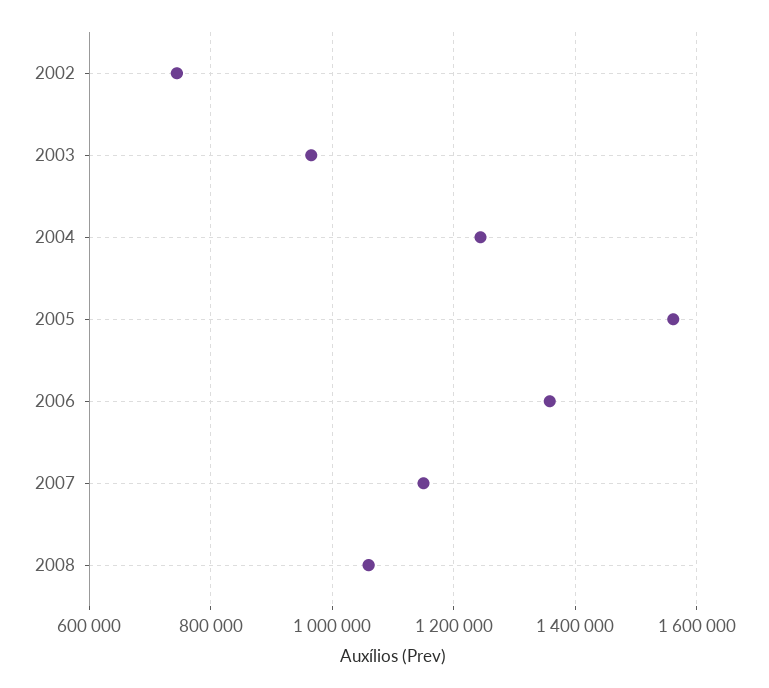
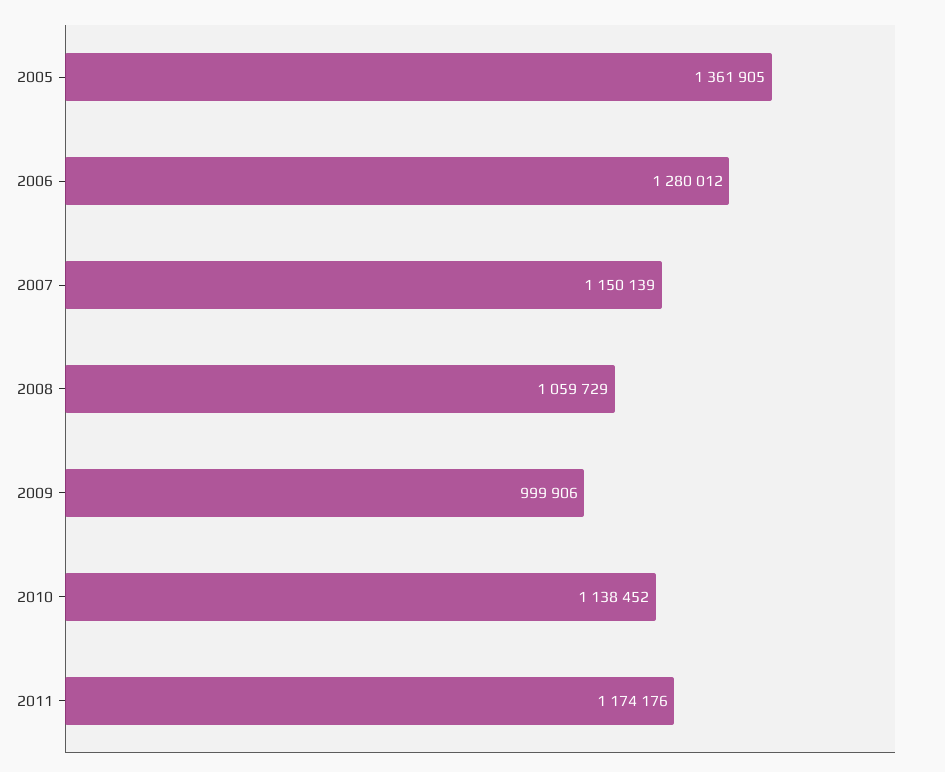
2002: 740000 -> none
2003: 960000 -> none
2004: 1240000 -> none
2005: 1560000 -> 1361905
2006: 1360000 -> 1280012
2009: none -> 999906
2010: none -> 1138452
2011: none -> 1174176

